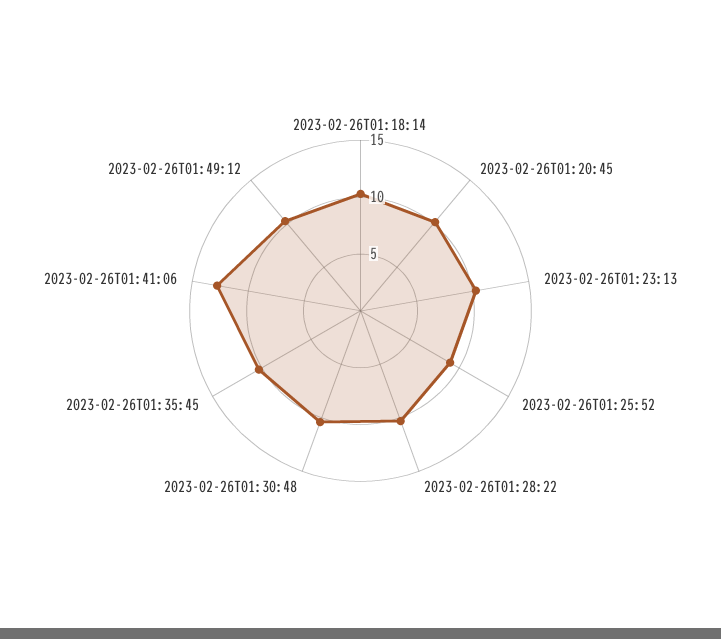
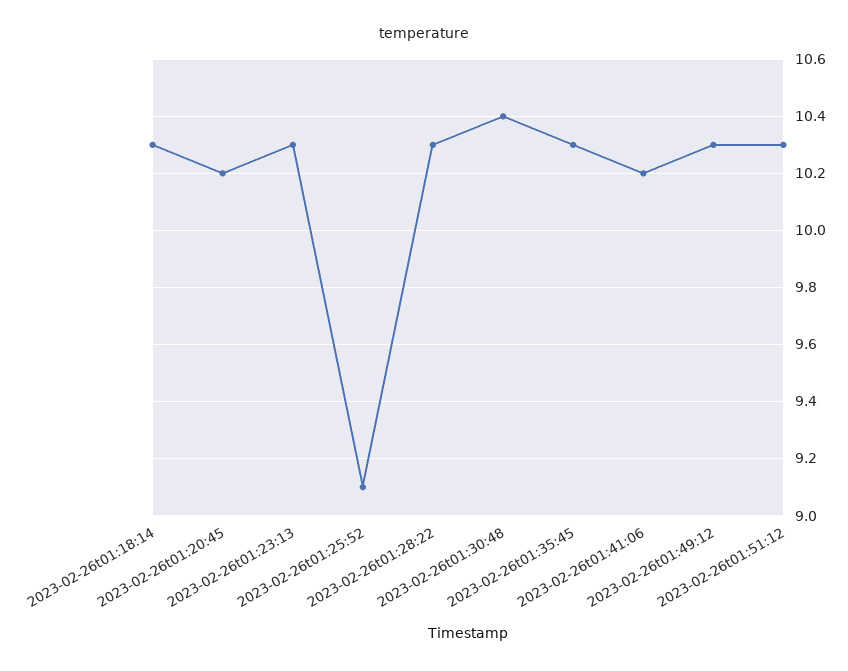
2023-02-26T01:41:06: 13 -> 10.2
2023-02-26t01:51:12: none -> 10.3

